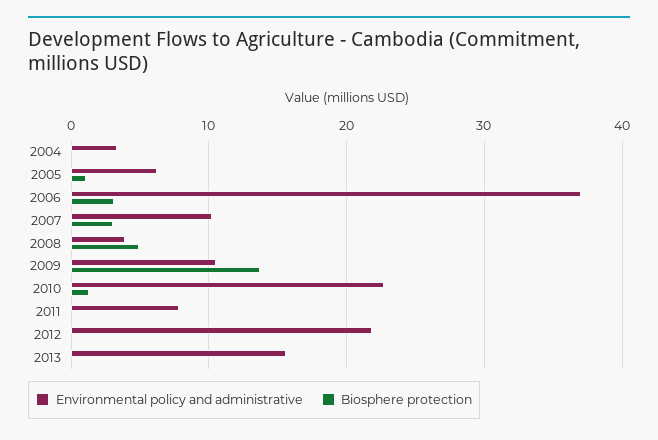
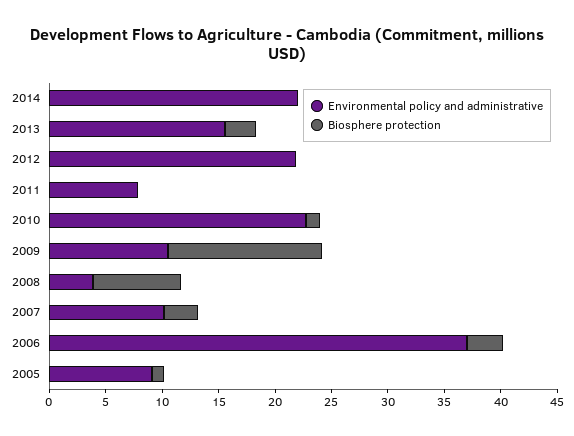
Environmental policy and administrative, 2004: 3 -> none
Biosphere protection, 2004: 0 -> none
Environmental policy and administrative, 2005: 6 -> 9
Biosphere protection, 2008: 5 -> 8
Biosphere protection, 2013: 0 -> 3
Environmental policy and administrative, 2014: none -> 22
Biosphere protection, 2014: none -> 0

